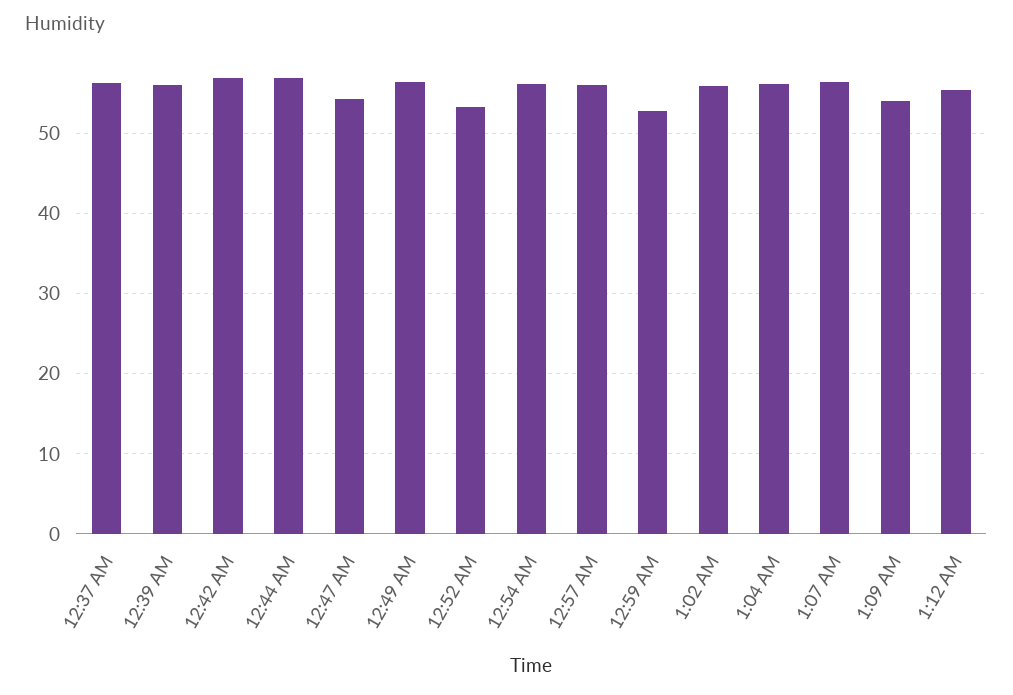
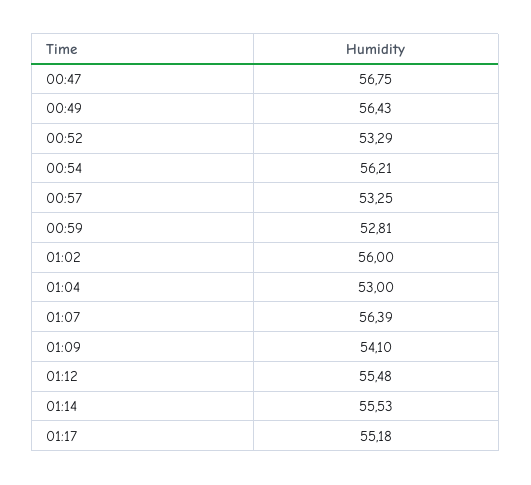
12:37 AM: 56 -> none
12:39 AM: 56 -> none
12:42 AM: 57 -> none
12:44 AM: 57 -> none
12:47 AM: 54 -> 56.75
12:57 AM: 56 -> 53.25
1:04 AM: 56 -> 53
01:14: none -> 55.53
01:17: none -> 55.18

